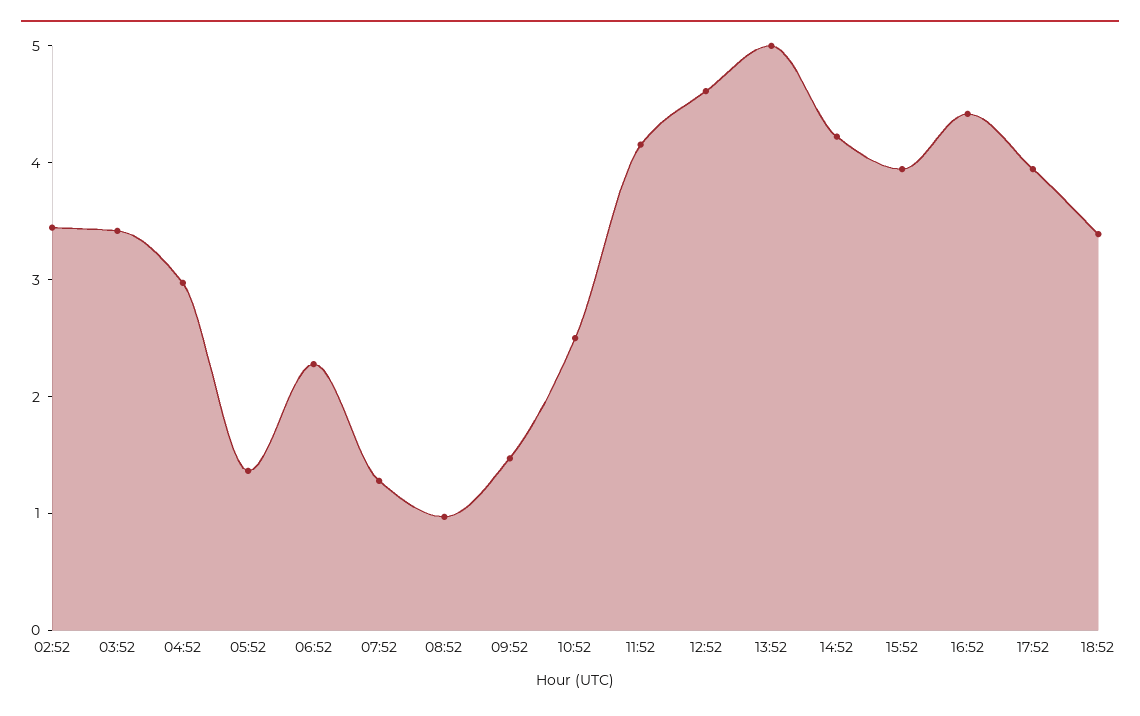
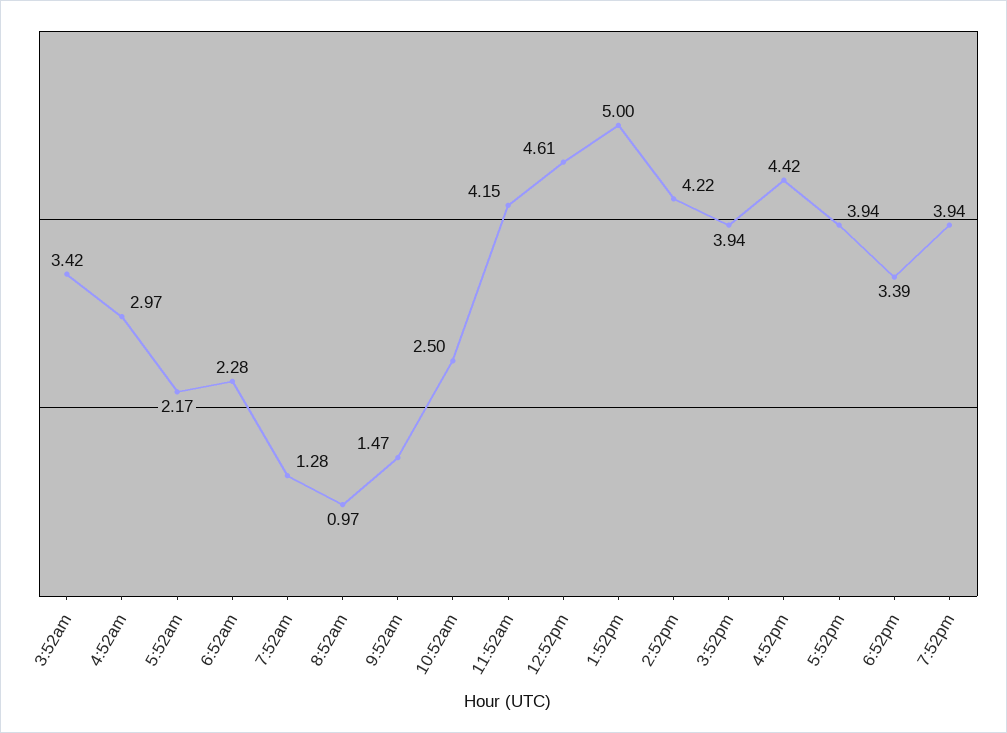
02:52: 3.4 -> none
05:52: 1.4 -> 2.17
7:52pm: none -> 3.94

